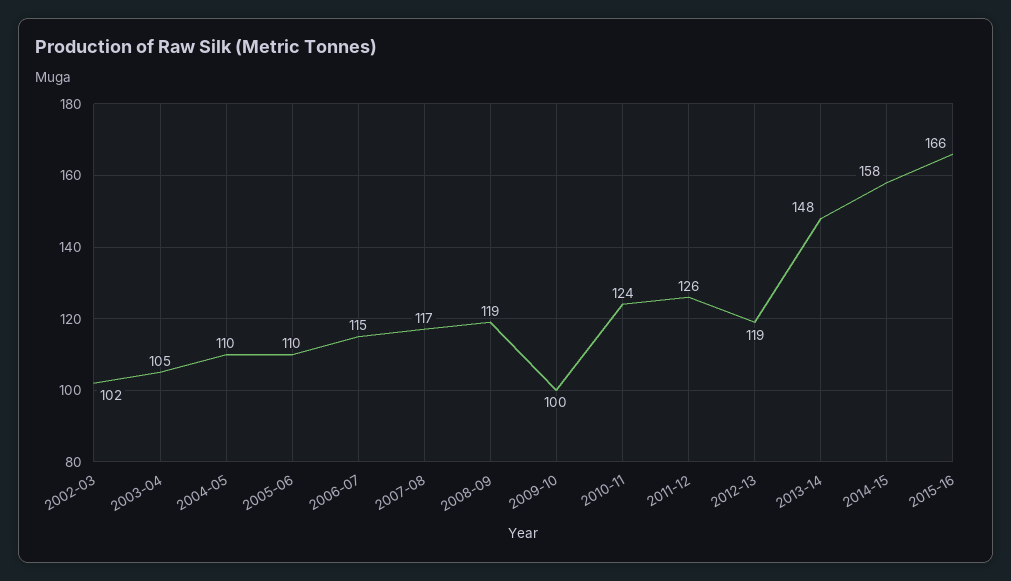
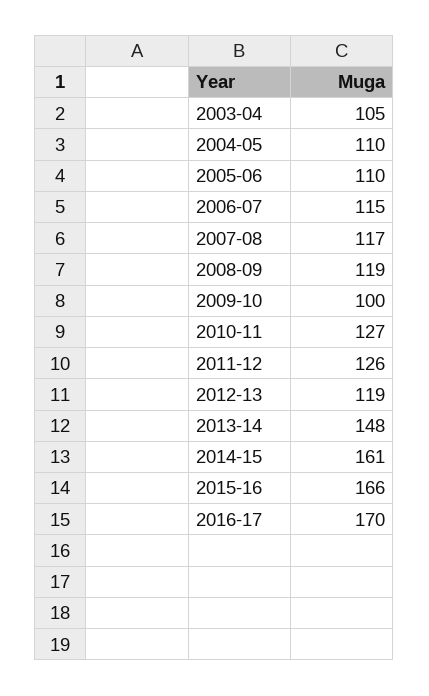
2002-03: 102 -> none
2010-11: 124 -> 127
2014-15: 158 -> 161
2016-17: none -> 170

